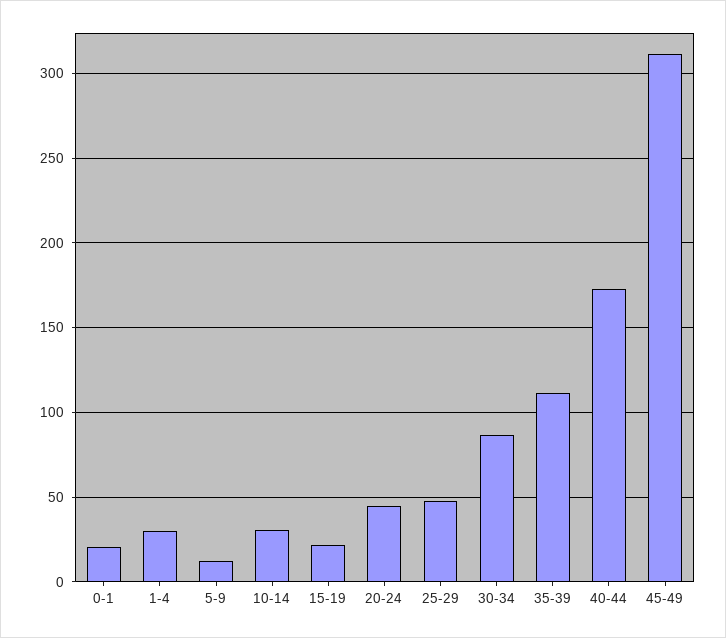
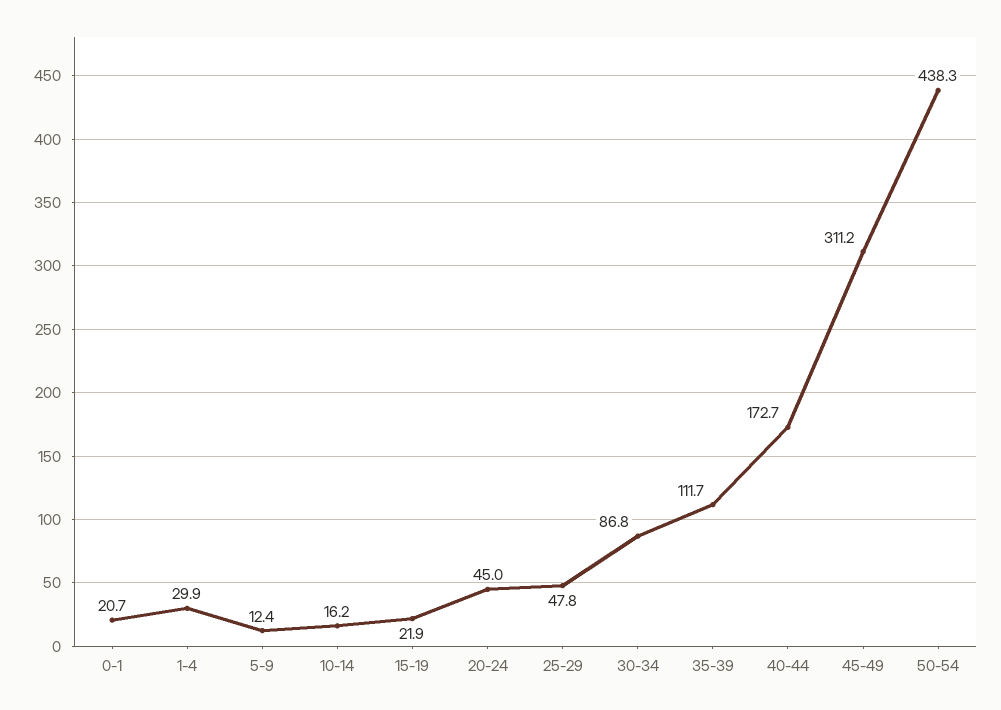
10-14: 30 -> 16.2
50-54: none -> 438.3

